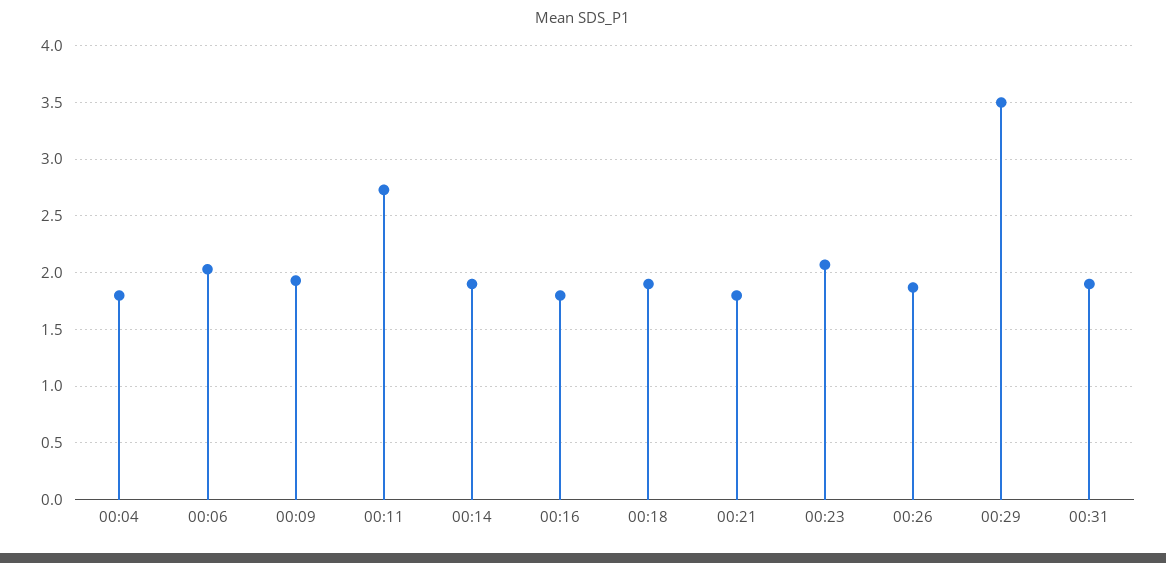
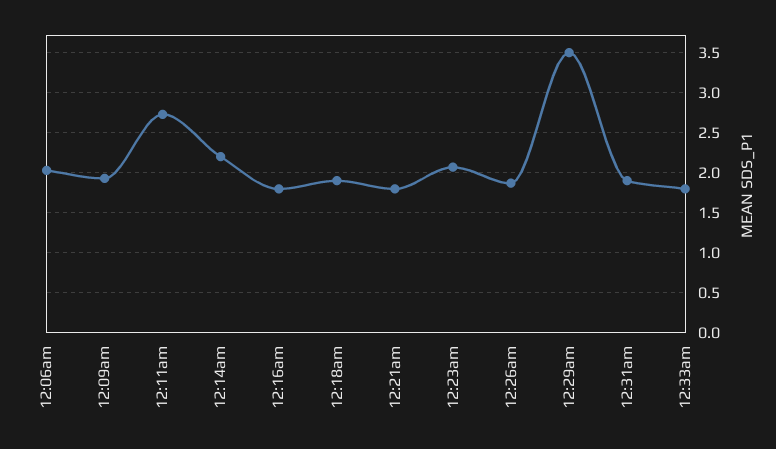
00:04: 1.8 -> none
00:14: 1.9 -> 2.2
12:33am: none -> 1.8

